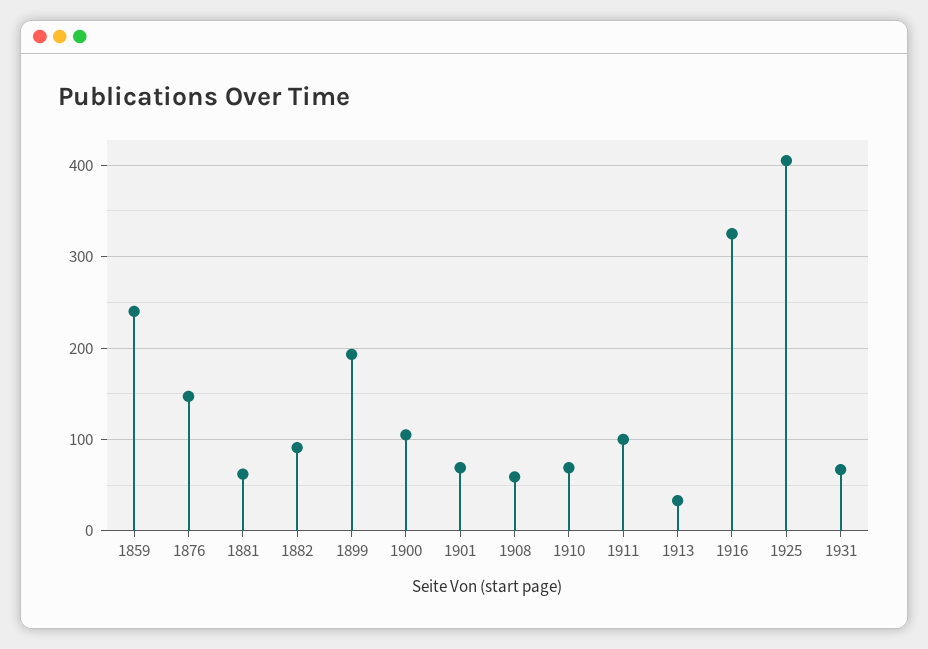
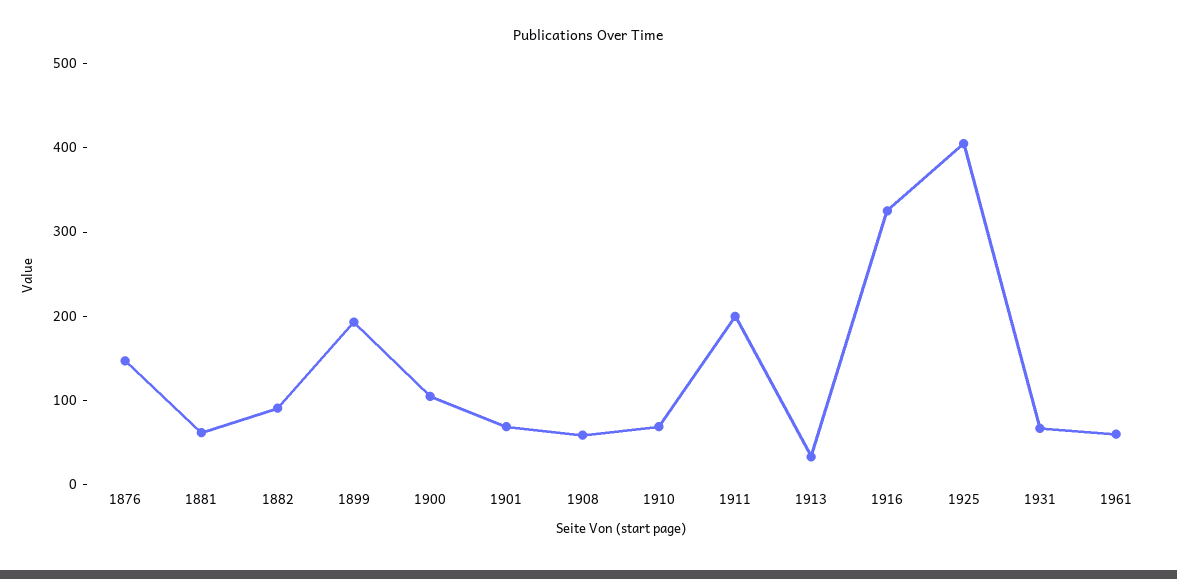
1859: 240 -> none
1911: 100 -> 200
1961: none -> 60

